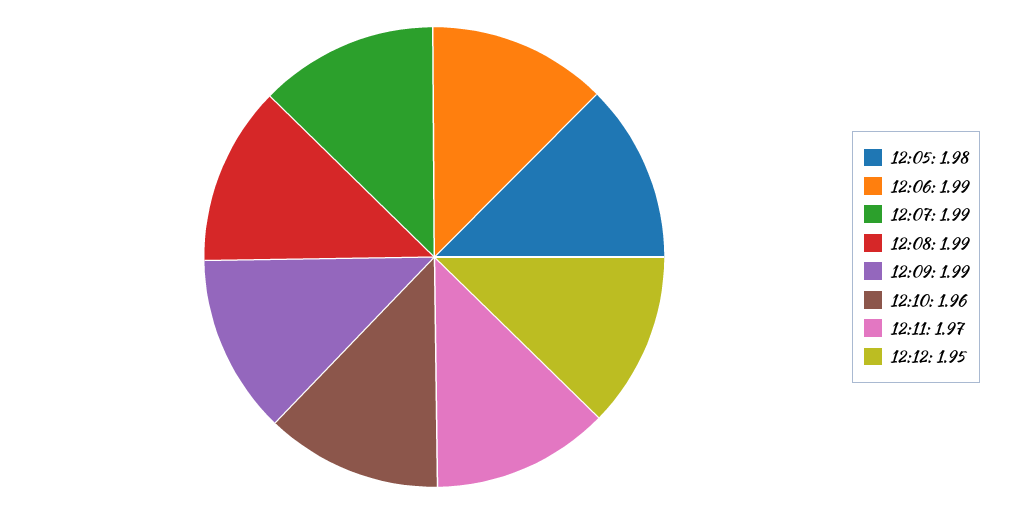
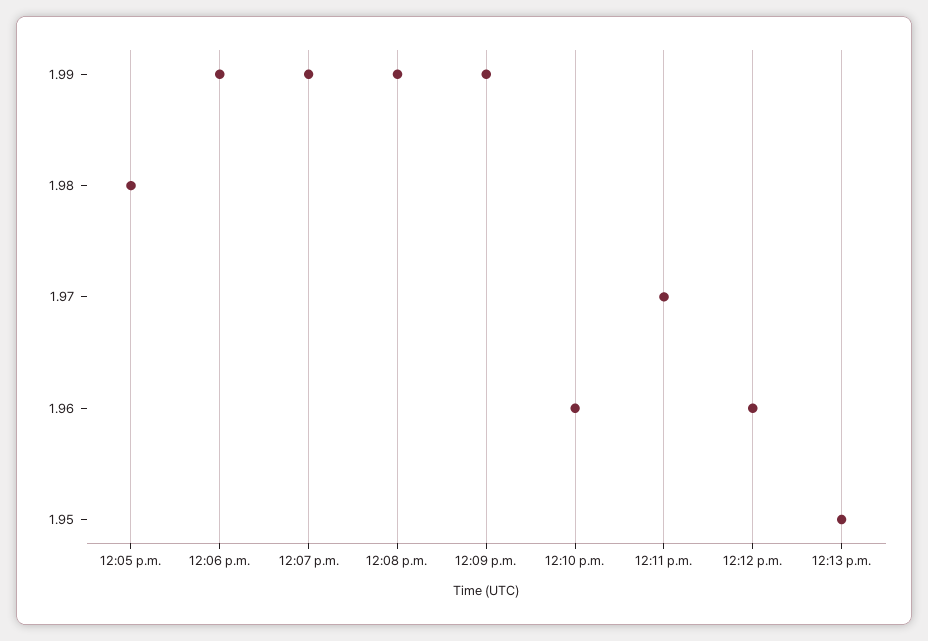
12:12: 1.95 -> 1.96
12:13 p.m.: none -> 1.95

